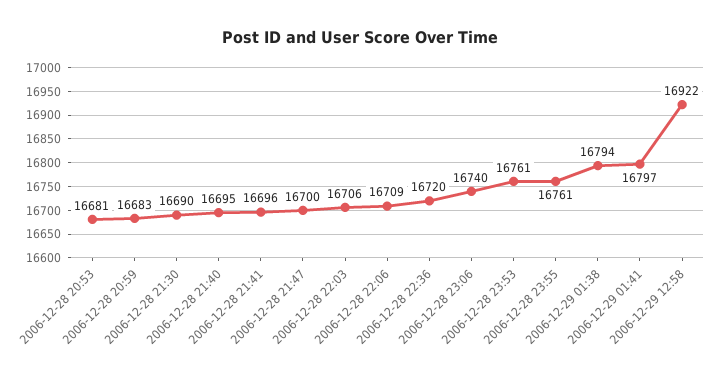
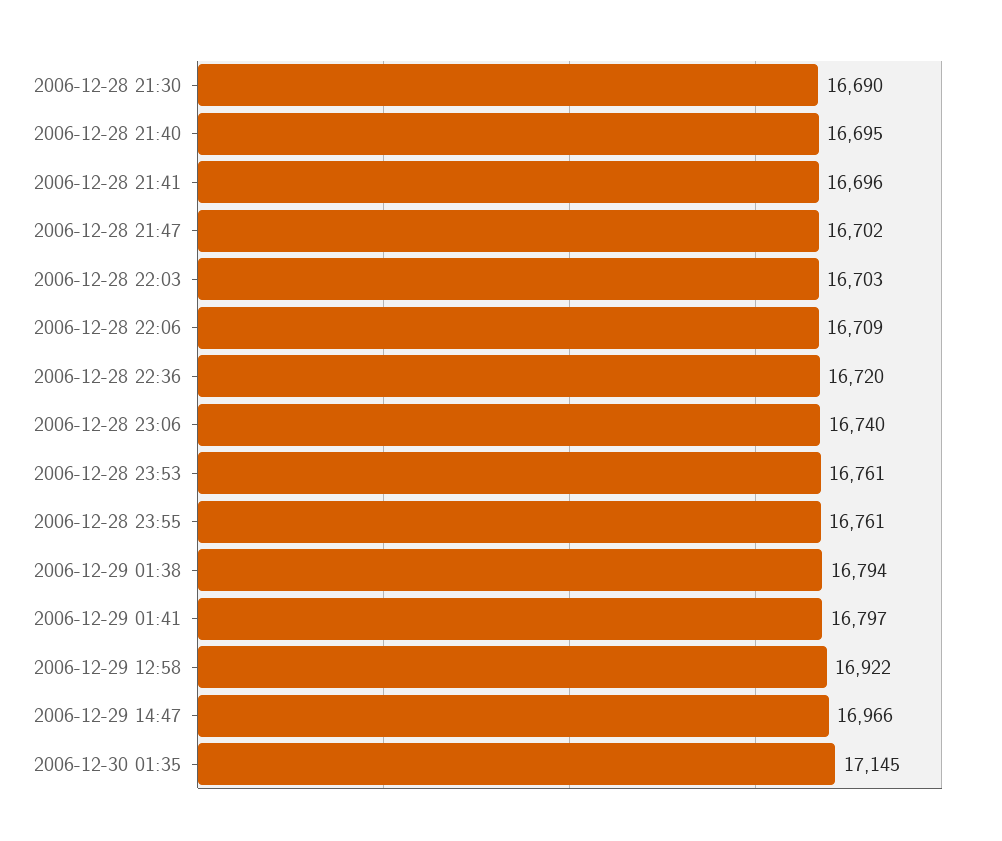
2006-12-28 20:53: 16681 -> none
2006-12-28 20:59: 16683 -> none
2006-12-28 21:47: 16700 -> 16702
2006-12-28 22:03: 16706 -> 16703
2006-12-29 14:47: none -> 16966
2006-12-30 01:35: none -> 17145

